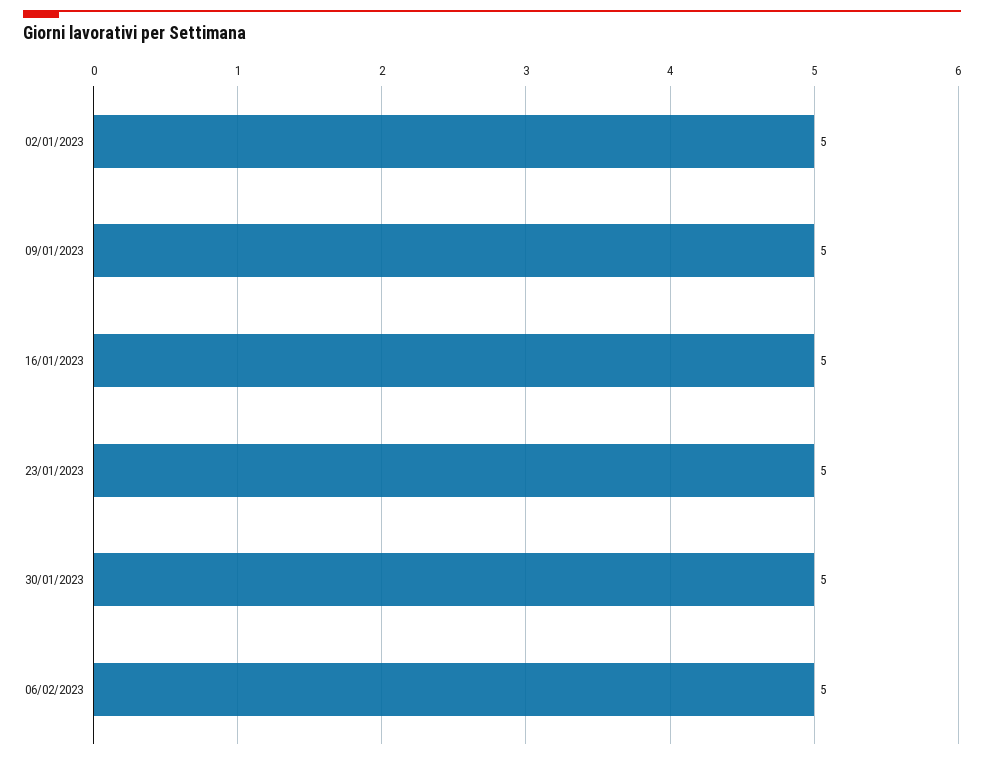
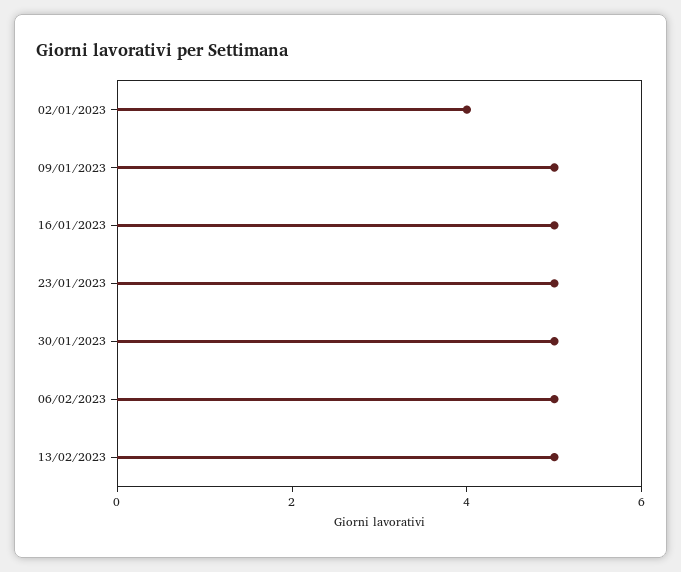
02/01/2023: 5 -> 4
13/02/2023: none -> 5

